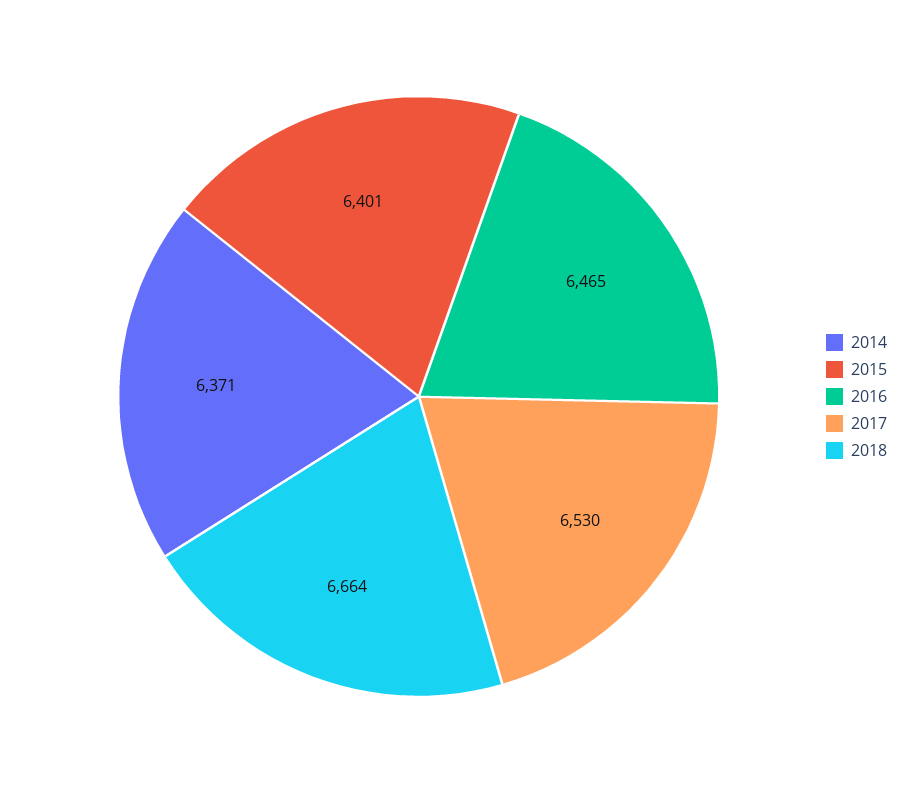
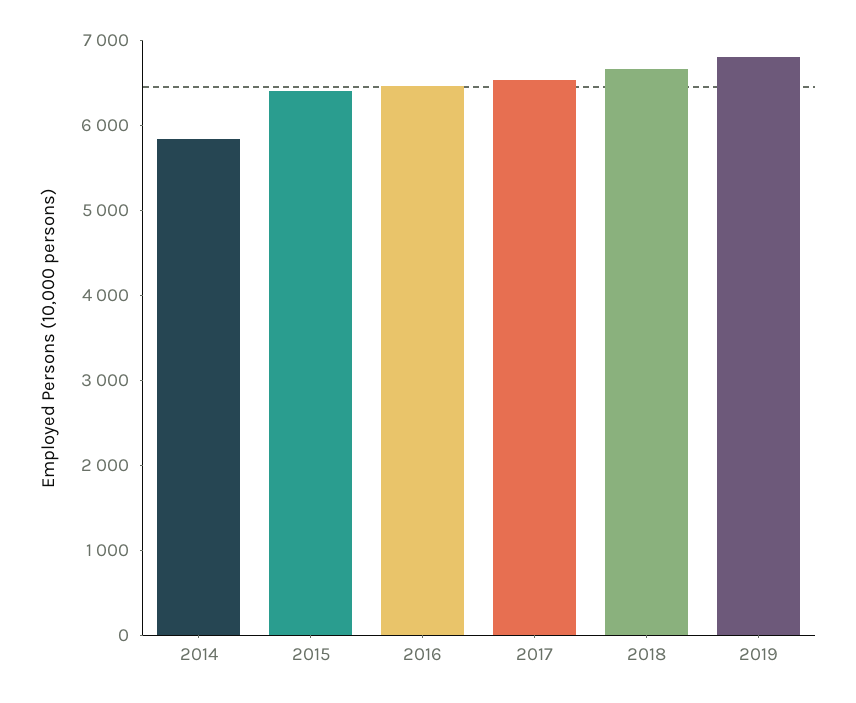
2014: 6371 -> 5800
2019: none -> 6800

